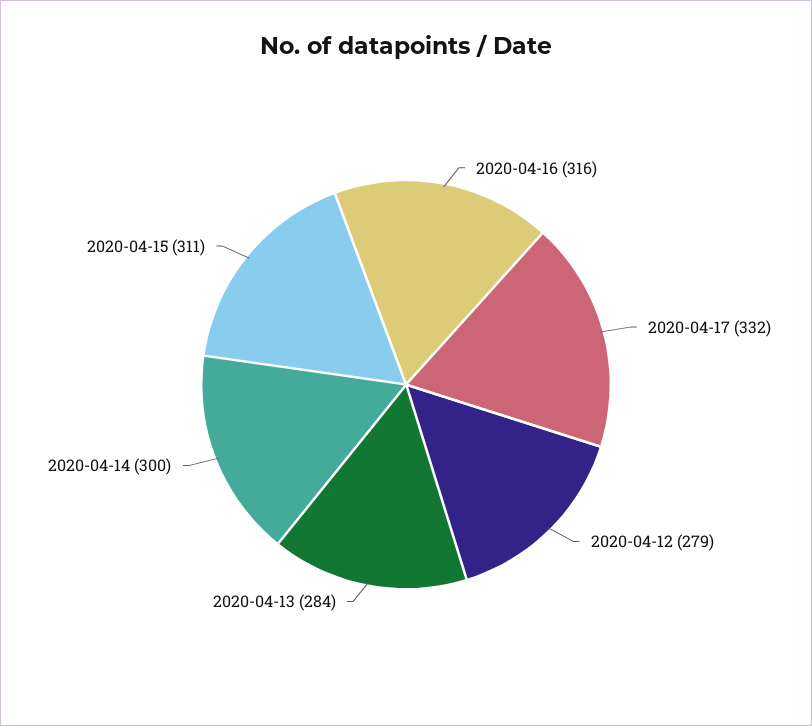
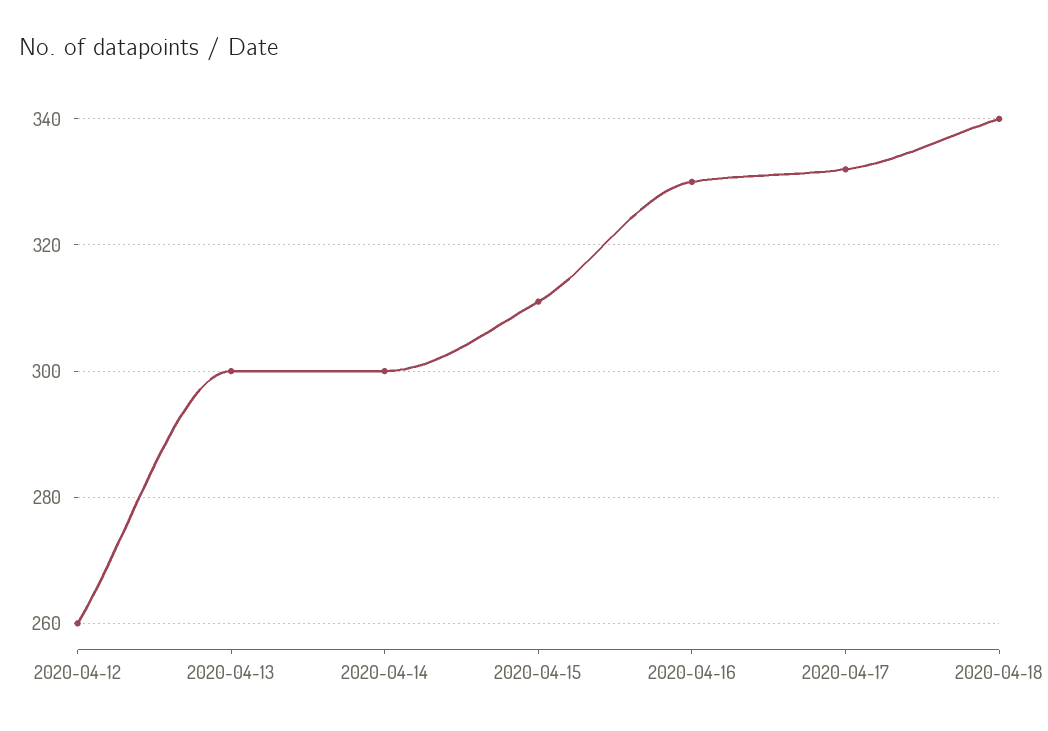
2020-04-16: 316 -> 330
2020-04-12: 279 -> 260
2020-04-13: 284 -> 300
2020-04-18: none -> 340

